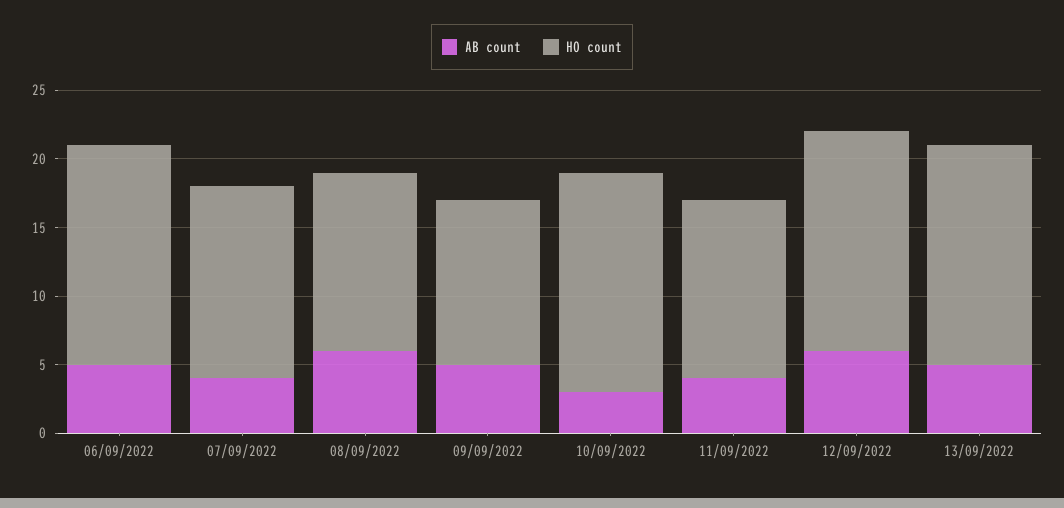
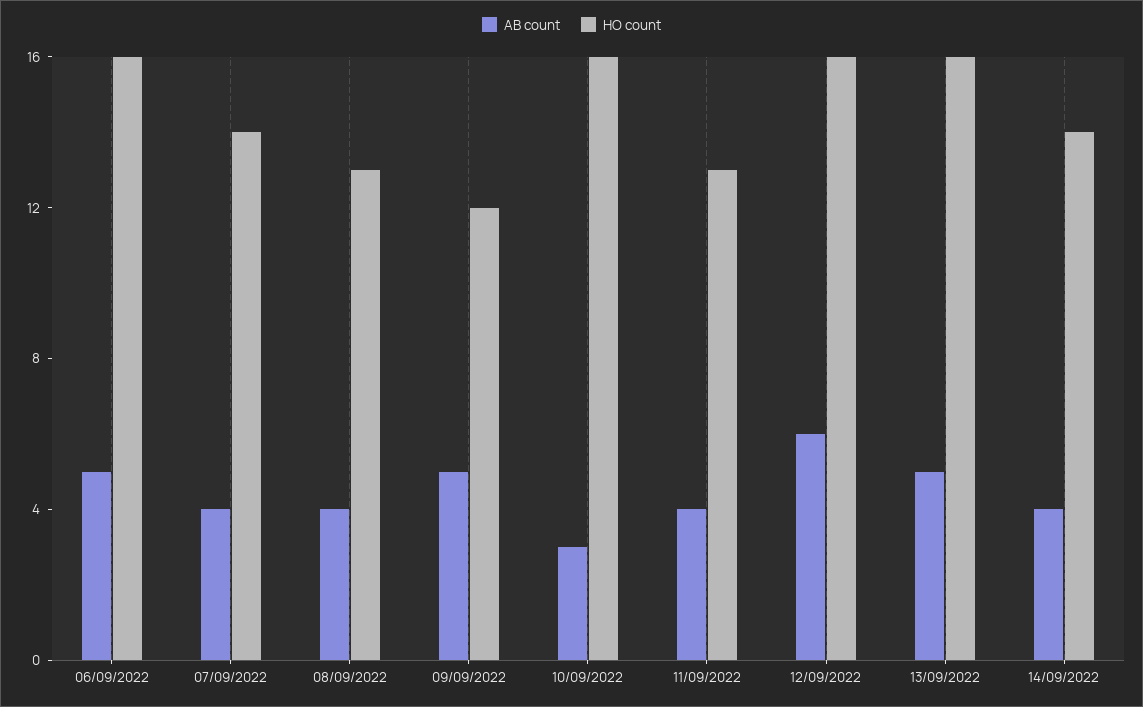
AB count, 08/09/2022: 6 -> 4
AB count, 14/09/2022: none -> 4
HO count, 14/09/2022: none -> 14

